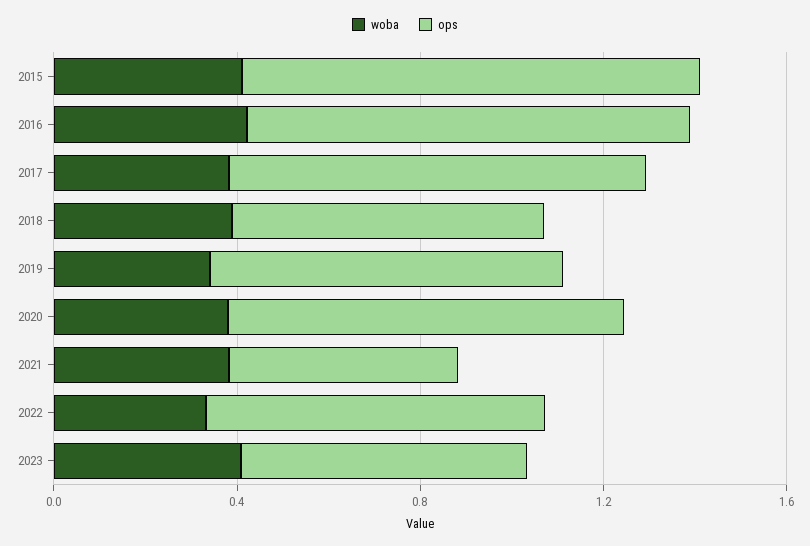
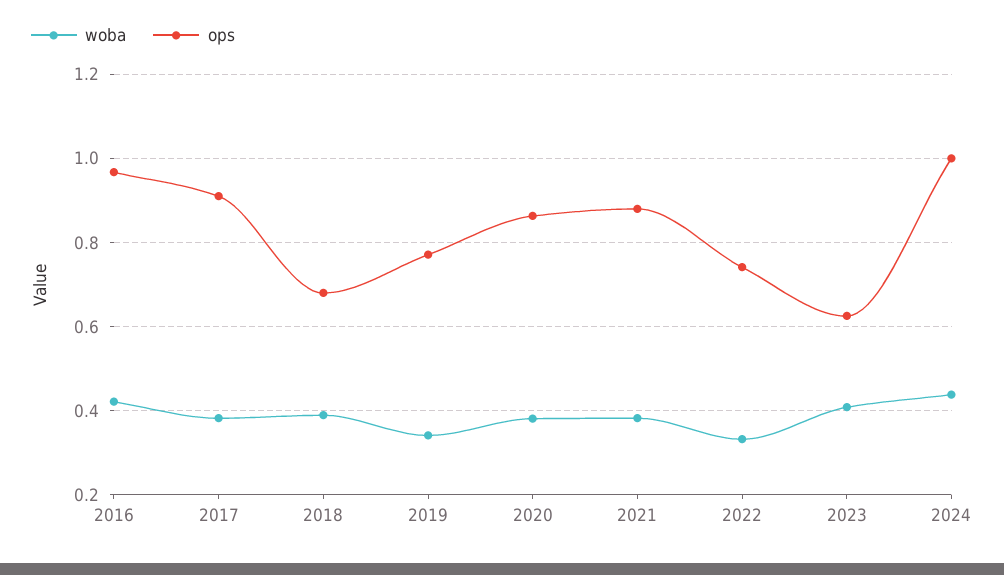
woba, 2015: 0.4 -> none
ops, 2015: 1 -> none
ops, 2021: 0.5 -> 0.88
woba, 2024: none -> 0.44
ops, 2024: none -> 1

